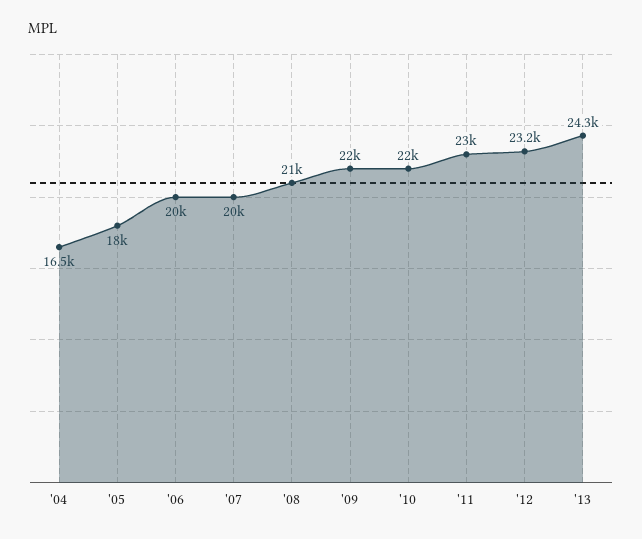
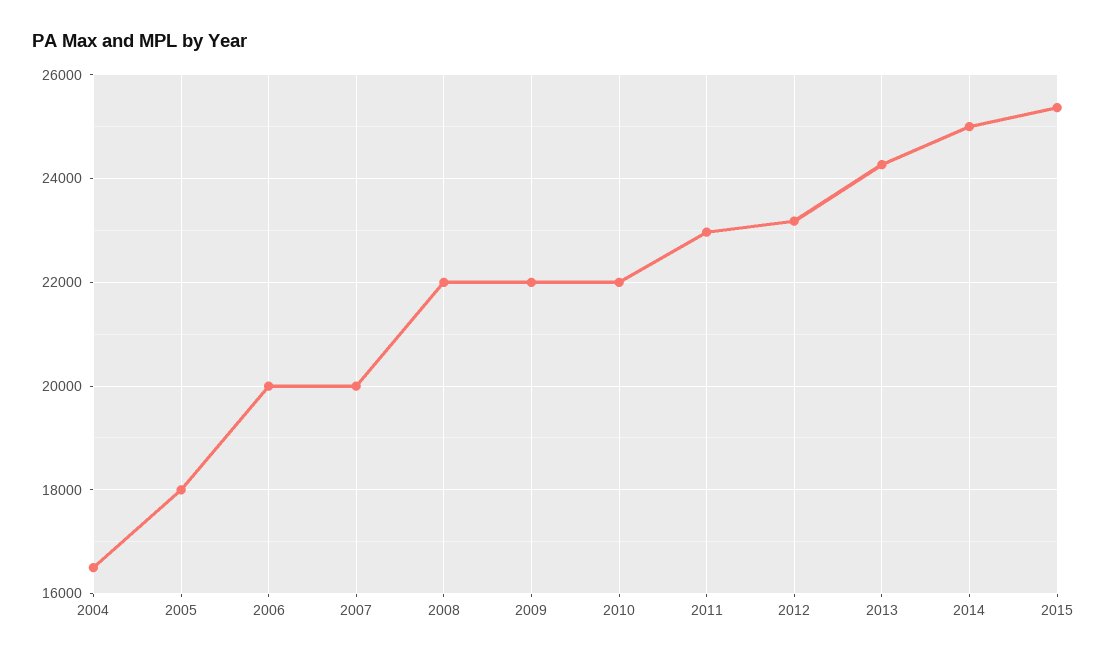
'08: 21000 -> 22000
2014: none -> 25000
2015: none -> 25400

